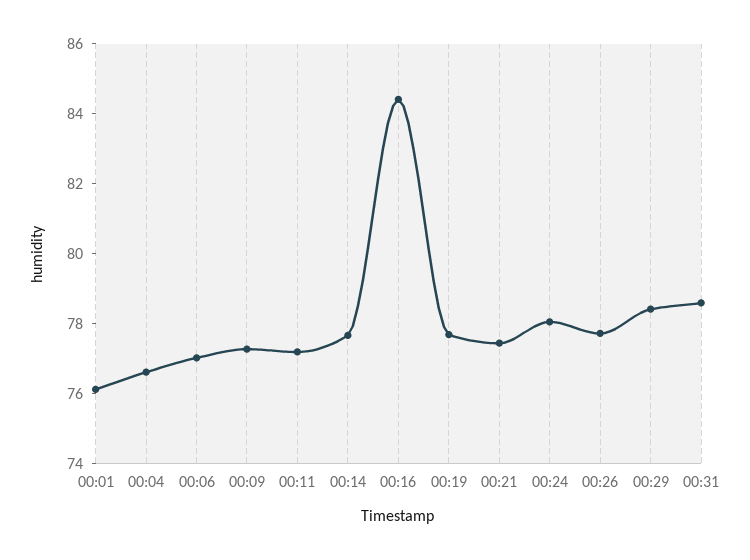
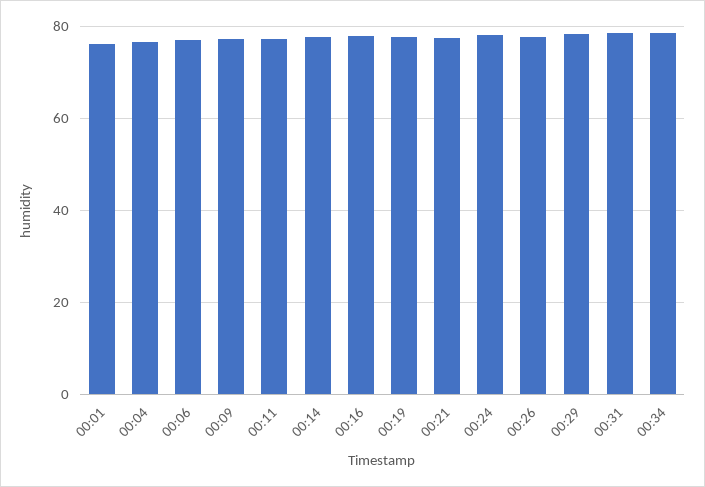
00:16: 84.5 -> 78
00:34: none -> 78

